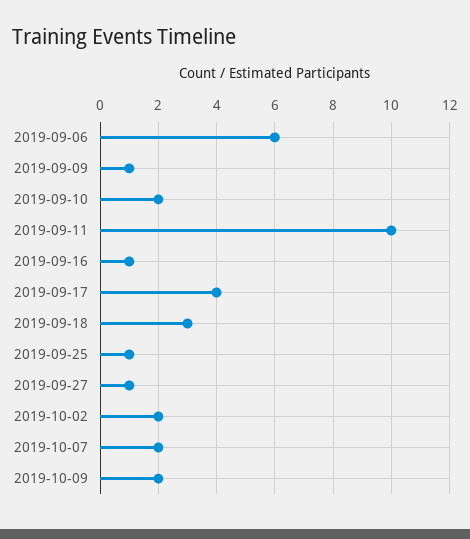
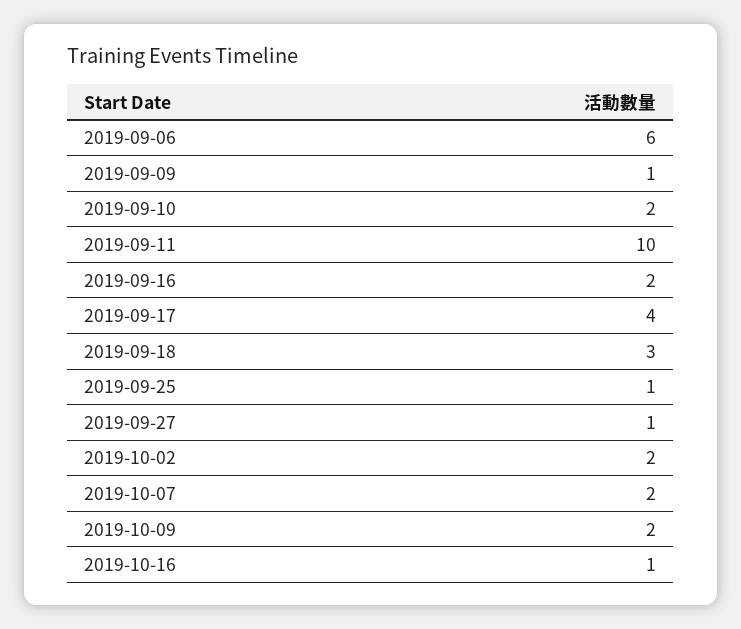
2019-09-16: 1 -> 2
2019-10-16: none -> 1

